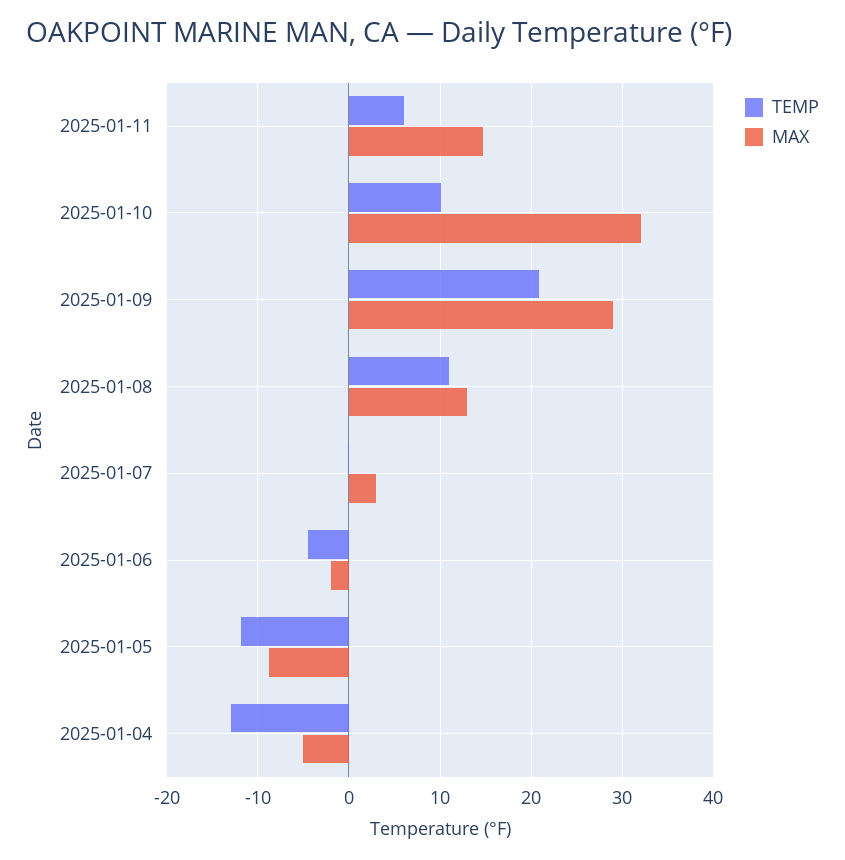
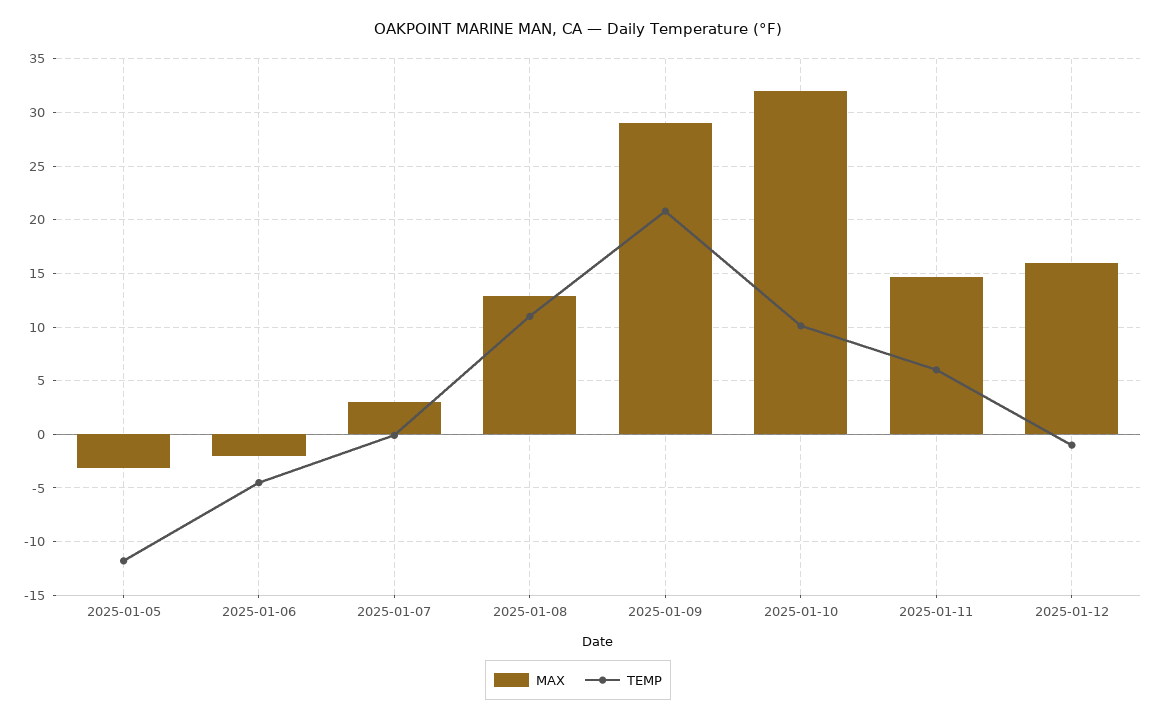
MAX, 2025-01-05: -9 -> -3
TEMP, 2025-01-04: -13 -> none
MAX, 2025-01-04: -5 -> none
MAX, 2025-01-12: none -> 16
TEMP, 2025-01-12: none -> -1

